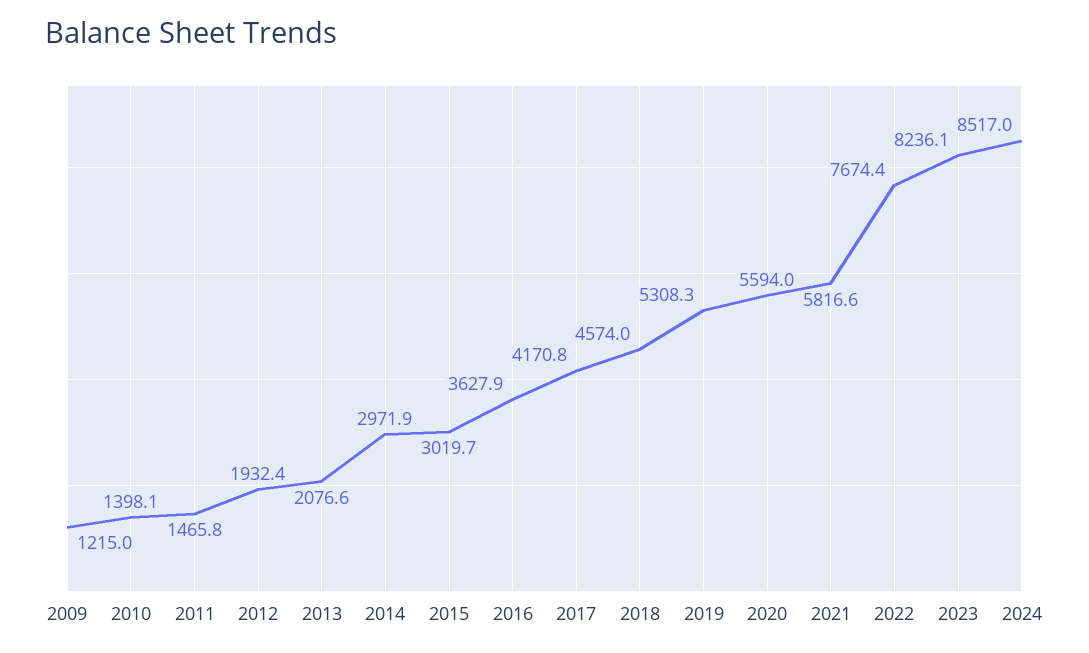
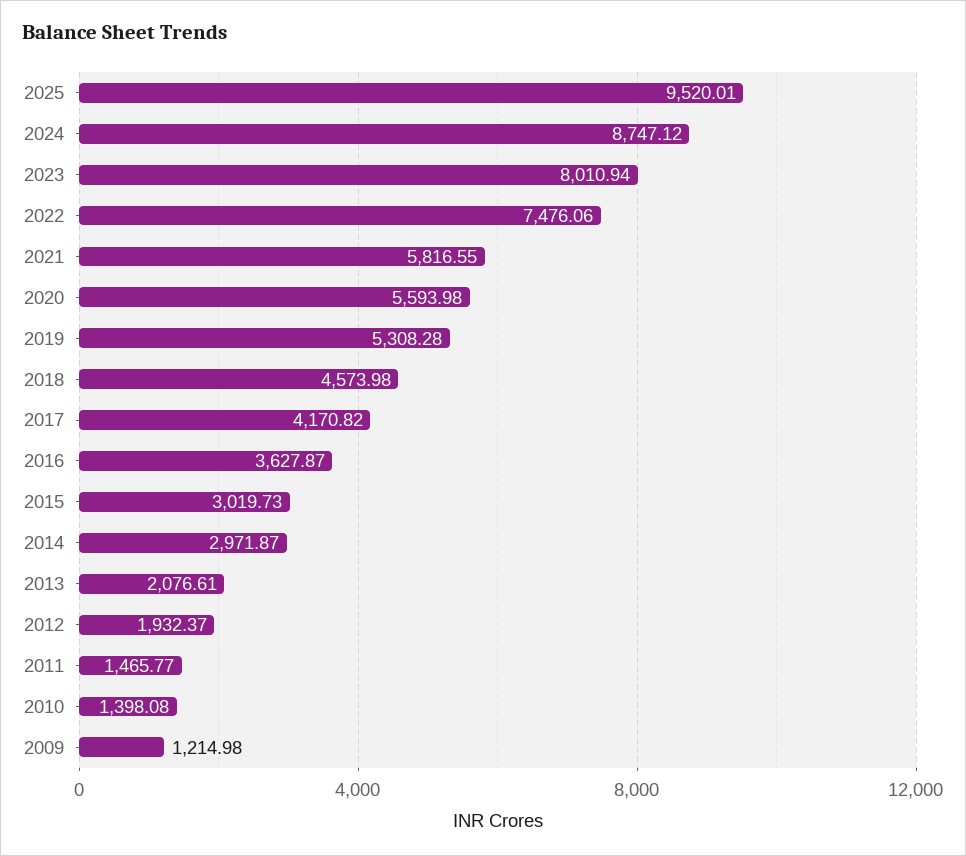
2022: 7674.4 -> 7476.06
2023: 8236.1 -> 8010.94
2024: 8517 -> 8747.12
2025: none -> 9520.01

